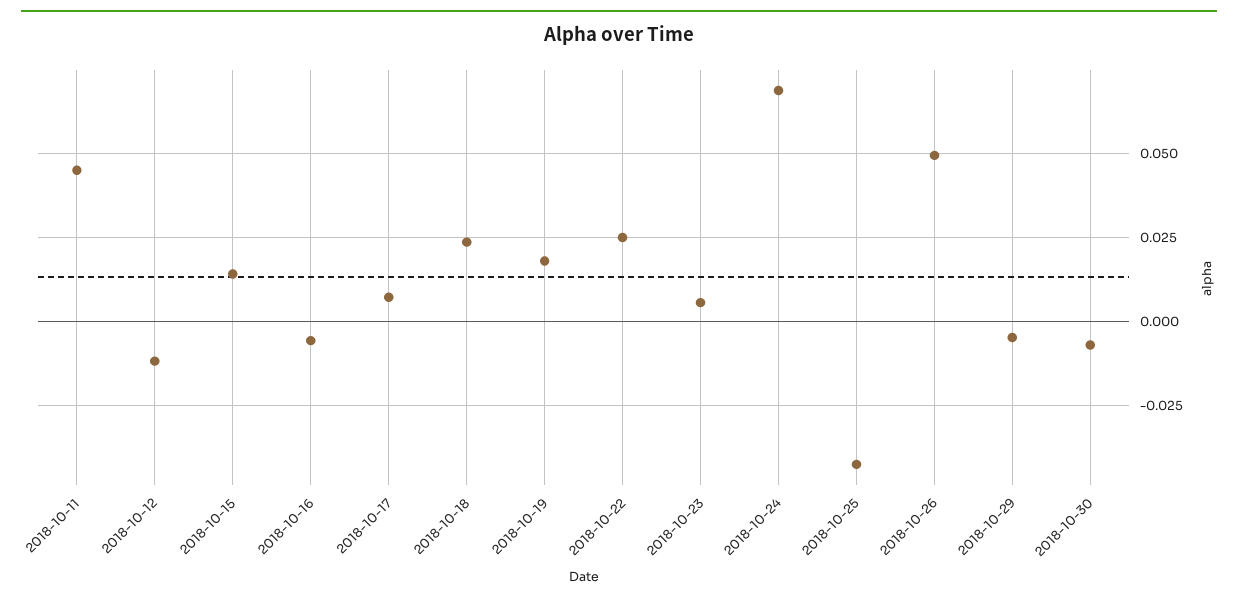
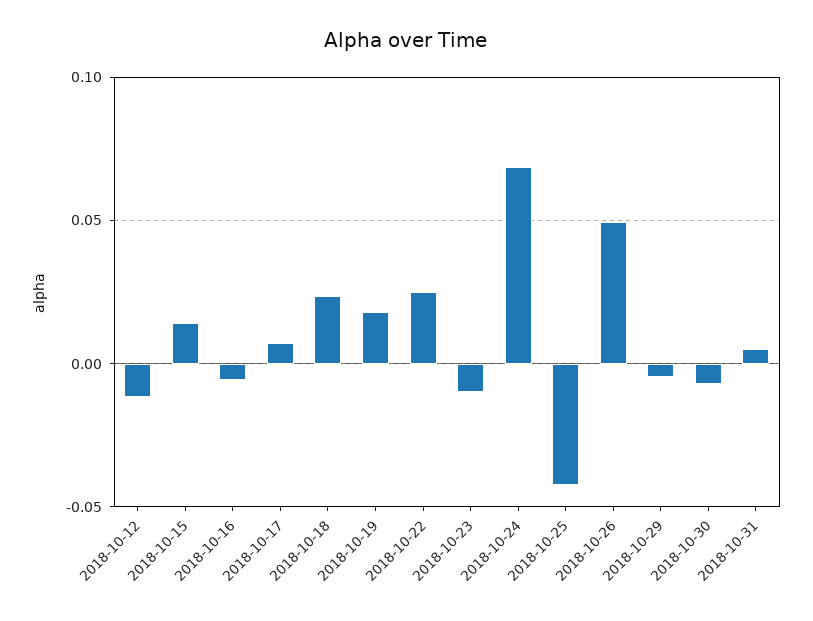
2018-10-11: 0.045 -> none
2018-10-23: 0.005 -> -0.01
2018-10-31: none -> 0.005

